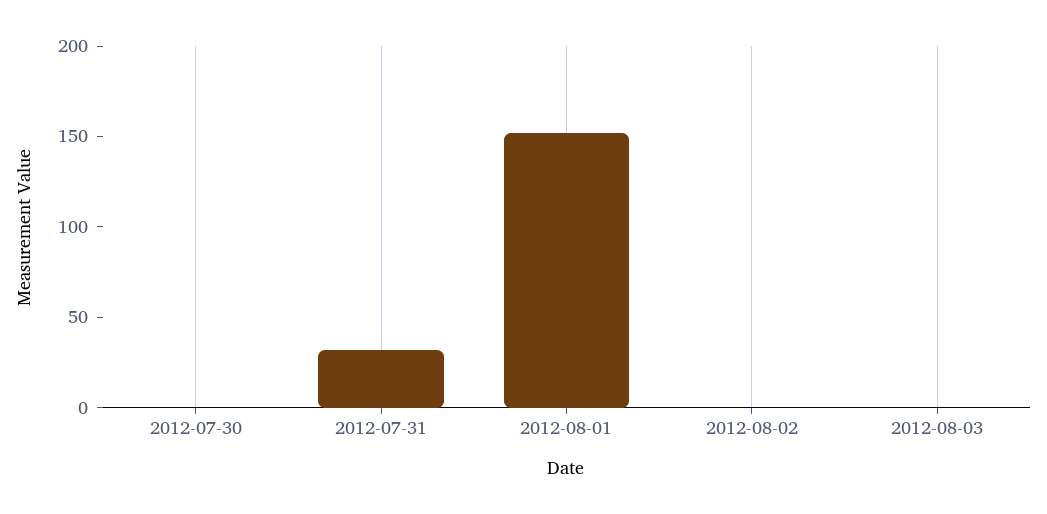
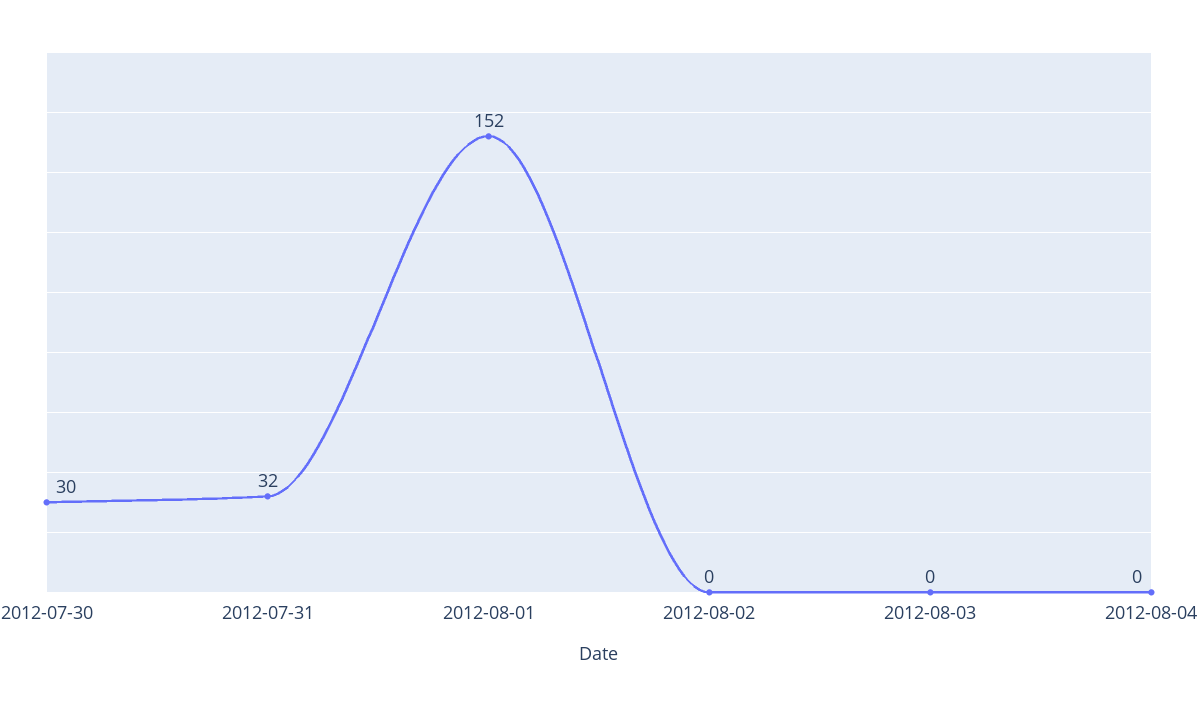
2012-07-30: 0 -> 30
2012-08-04: none -> 0

